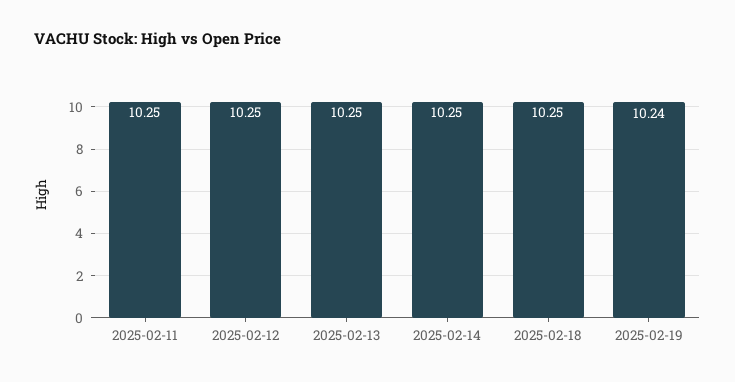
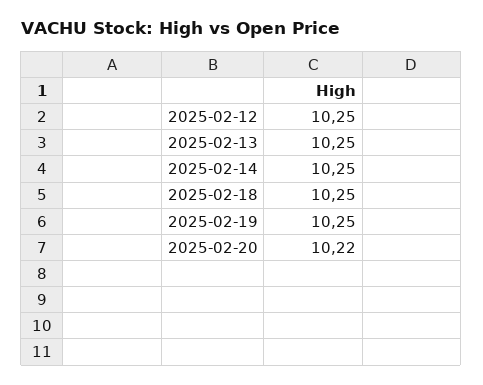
2025-02-11: 10.25 -> none
2025-02-19: 10.24 -> 10.25
2025-02-20: none -> 10.22

